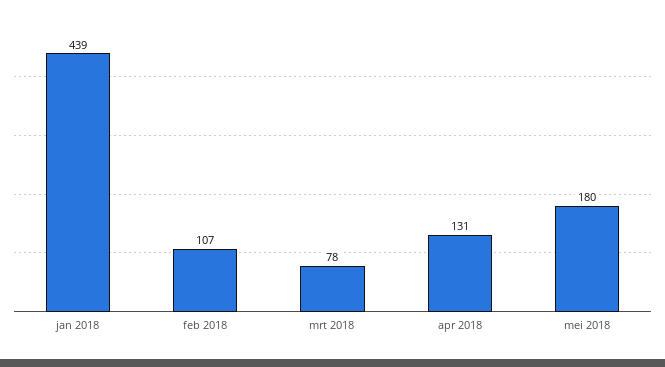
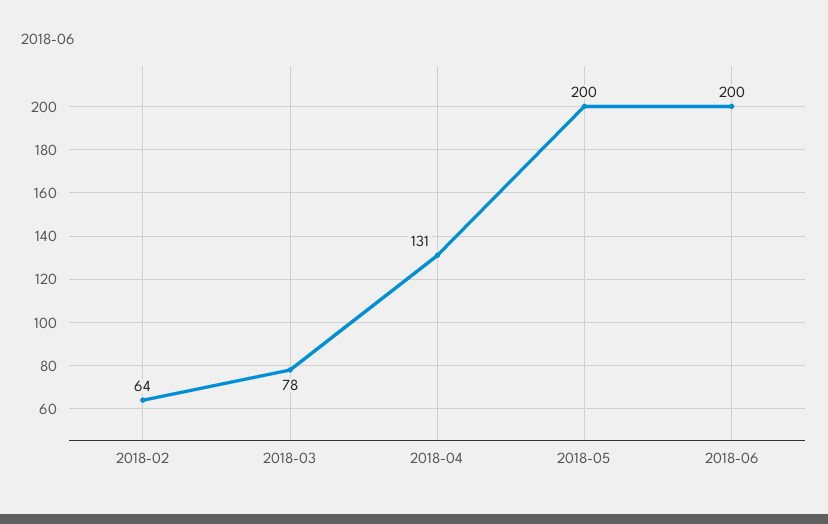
jan 2018: 439 -> none
feb 2018: 107 -> 64
mei 2018: 180 -> 200
2018-06: none -> 200

